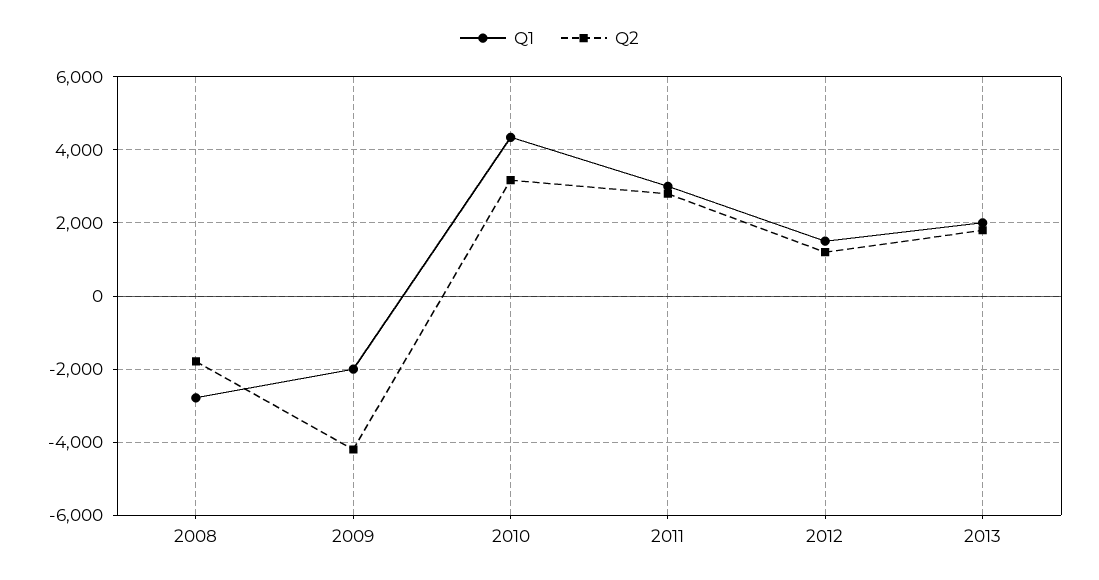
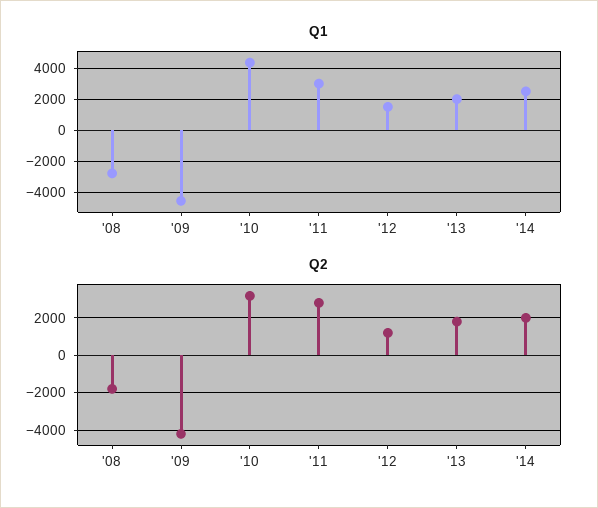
Q1, 2009: -2000 -> -4500
Q1, '14: none -> 2500
Q2, '14: none -> 2000

